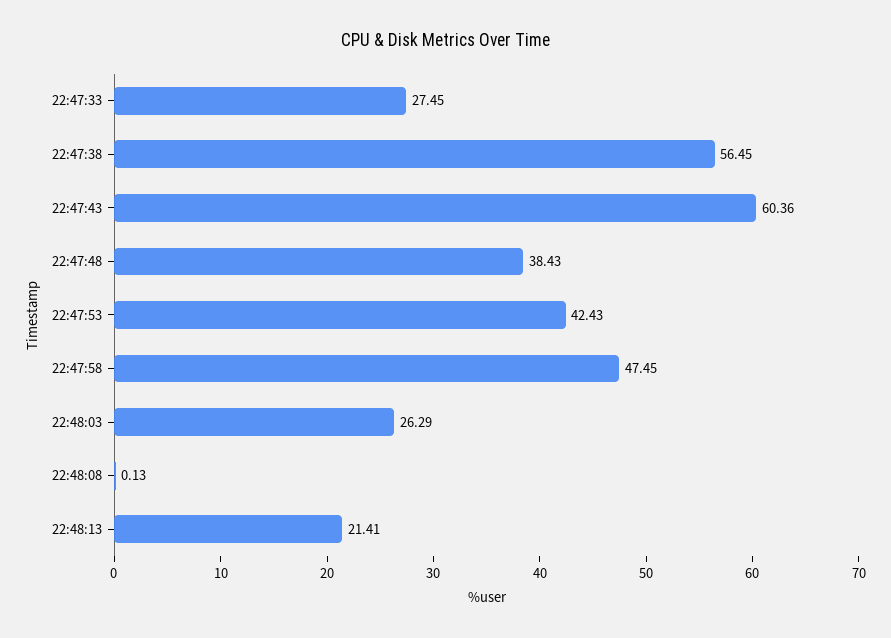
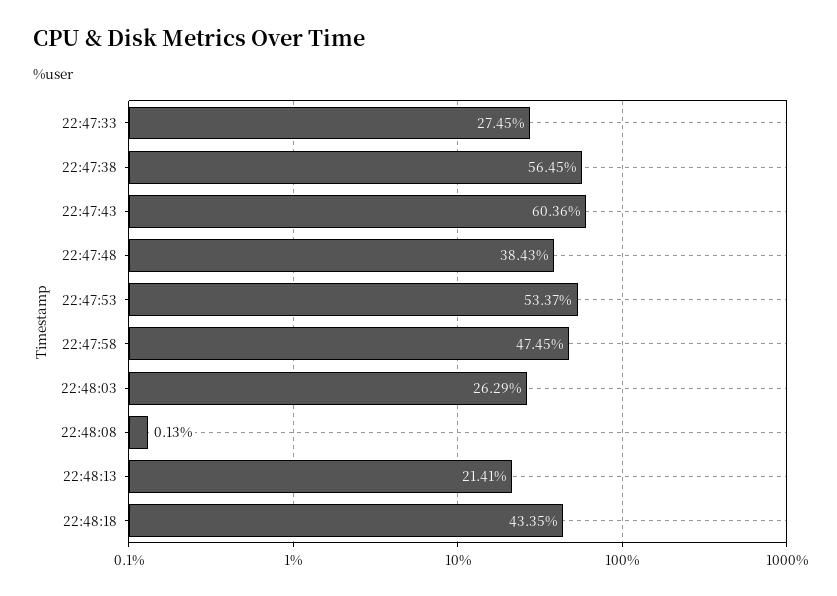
22:47:53: 42.43 -> 53.37
22:48:18: none -> 43.35

